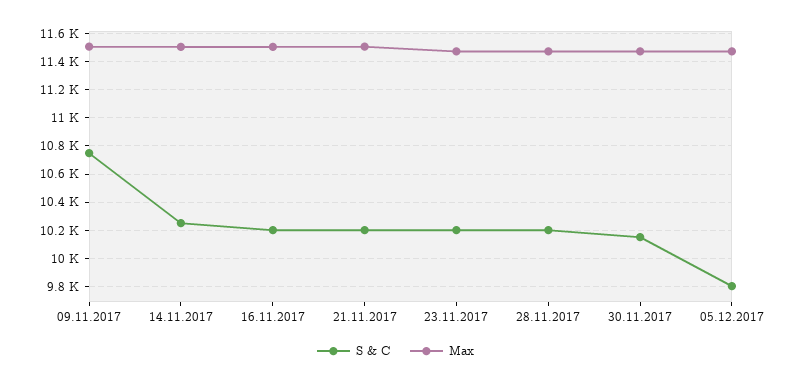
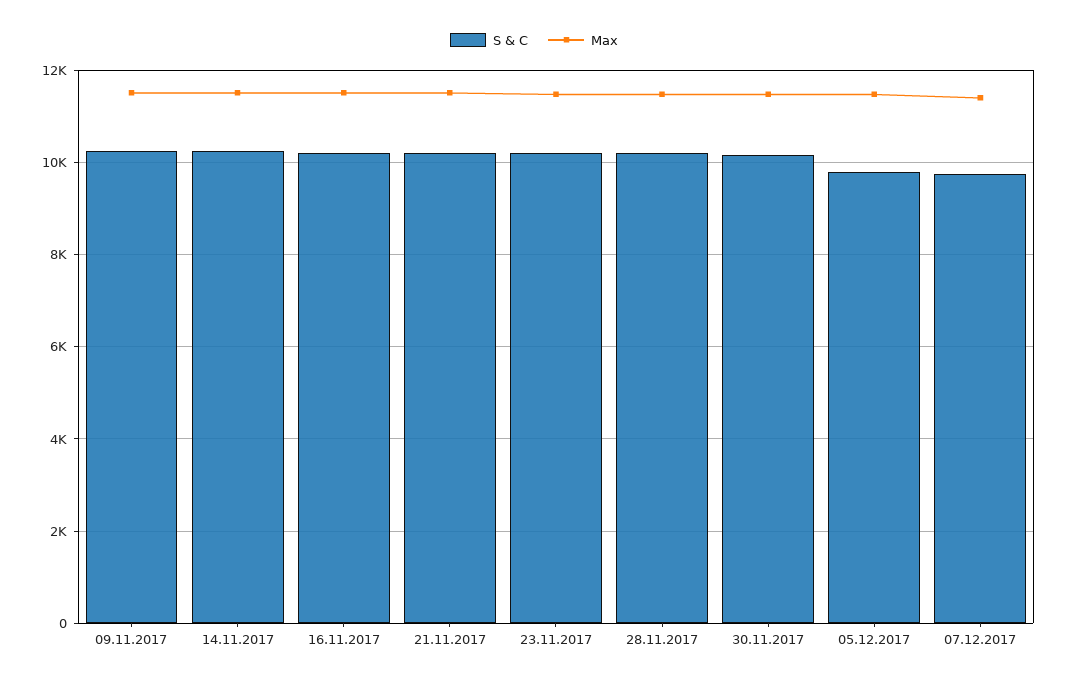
S & C, 09.11.2017: 10750 -> 10200
S & C, 07.12.2017: none -> 9800
Max, 07.12.2017: none -> 11400

